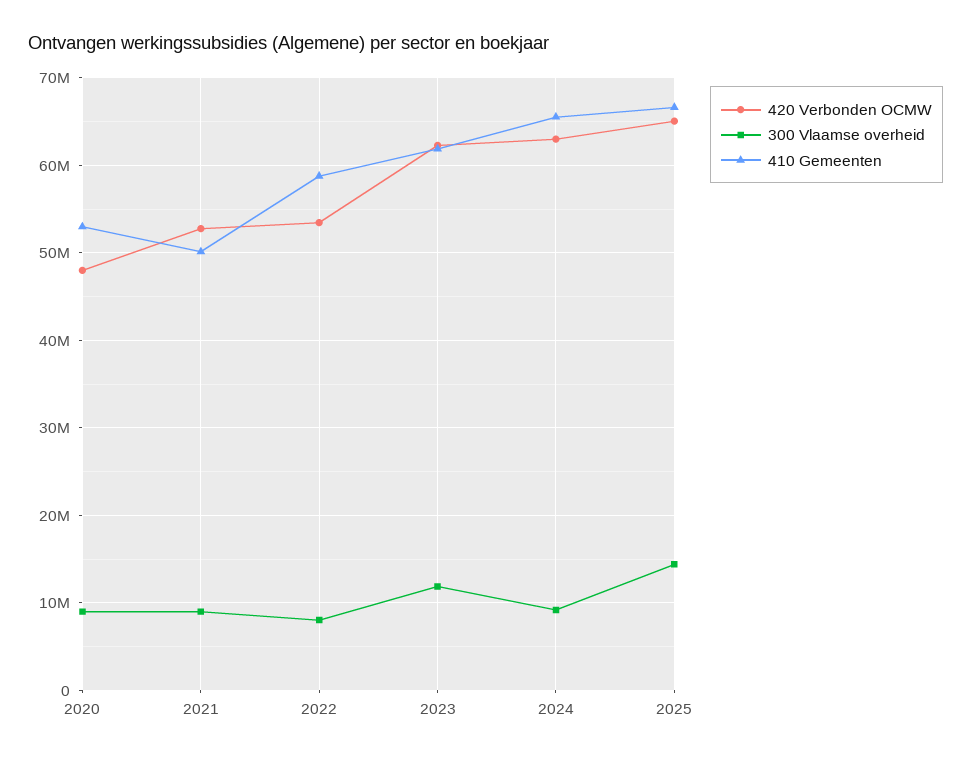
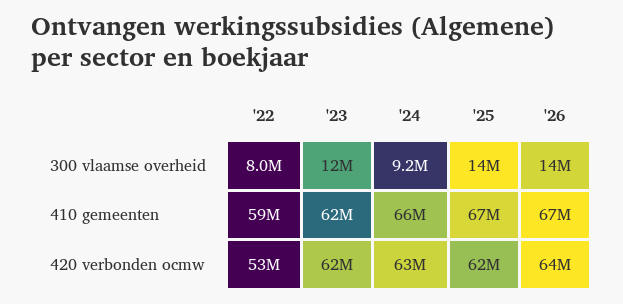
420 Verbonden OCMW, 2020: 48000000 -> none
300 Vlaamse overheid, 2020: 9000000 -> none
410 Gemeenten, 2020: 53000000 -> none
420 Verbonden OCMW, 2021: 53000000 -> none
300 Vlaamse overheid, 2021: 9000000 -> none
410 Gemeenten, 2021: 50000000 -> none
420 Verbonden OCMW, 2025: 65000000 -> 62000000
300 Vlaamse overheid, '26: none -> 14000000
410 Gemeenten, '26: none -> 67000000
420 Verbonden OCMW, '26: none -> 64000000

